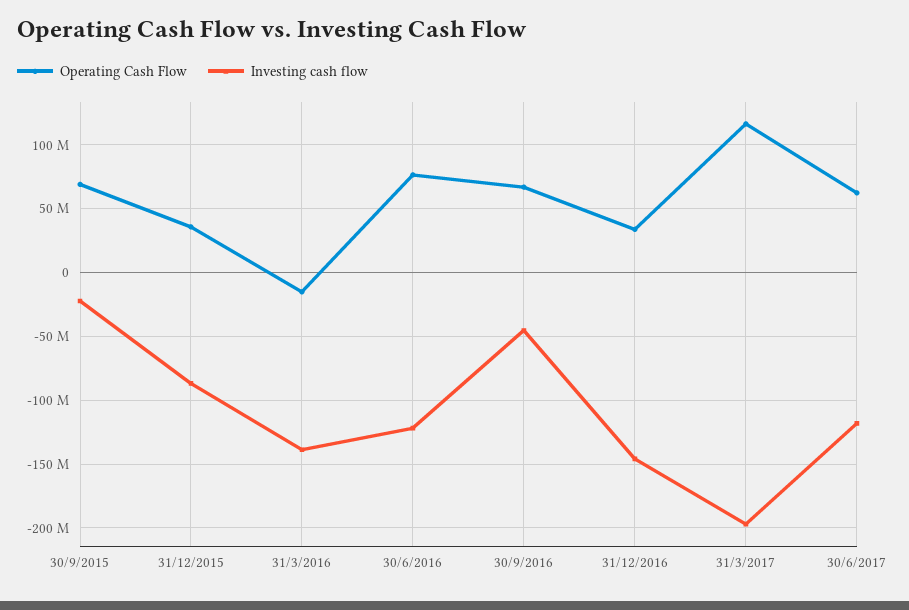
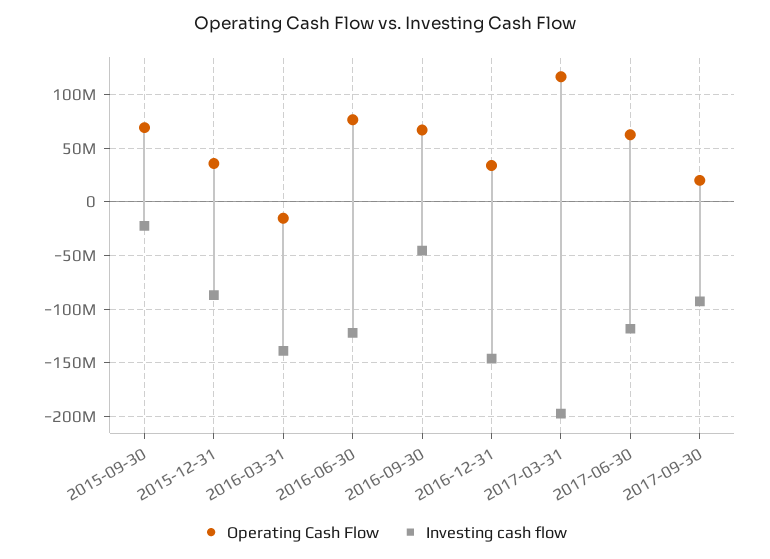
Operating Cash Flow, 2017-09-30: none -> 20000000
Investing cash flow, 2017-09-30: none -> -90000000

